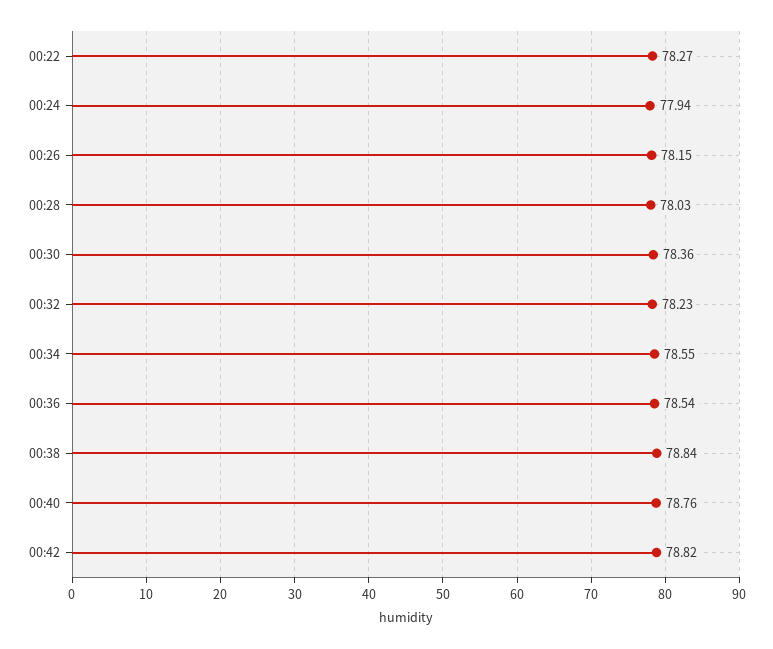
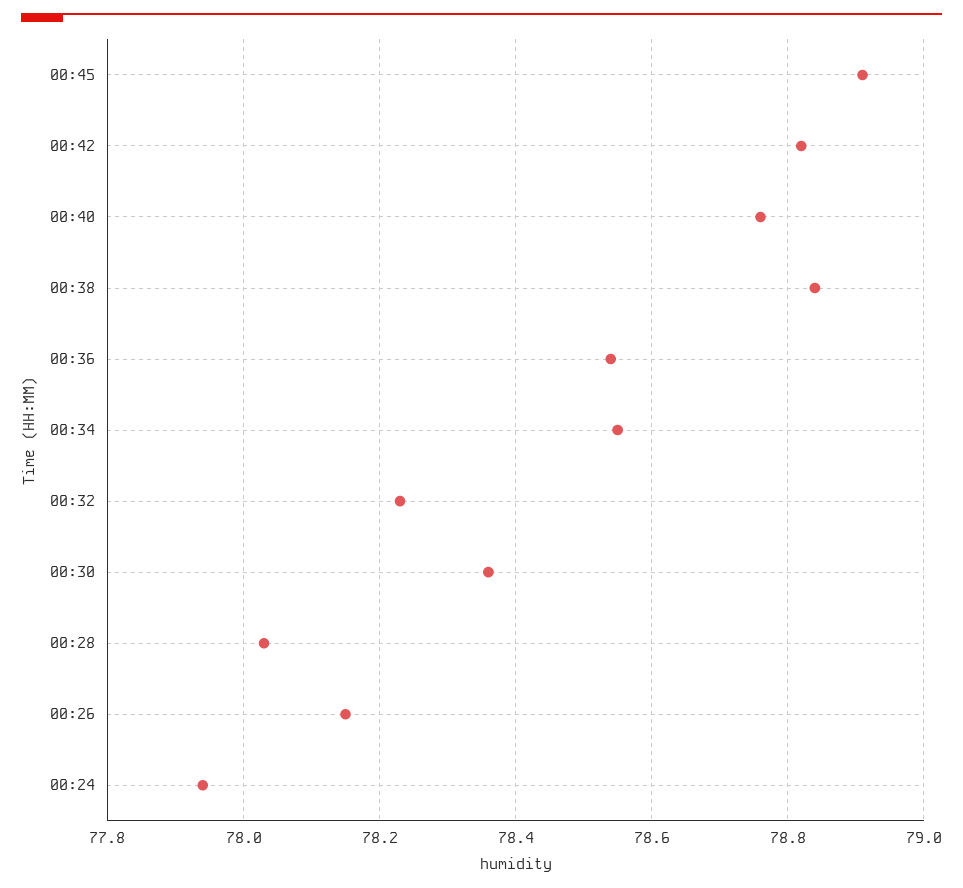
00:22: 78.27 -> none
00:45: none -> 78.9

